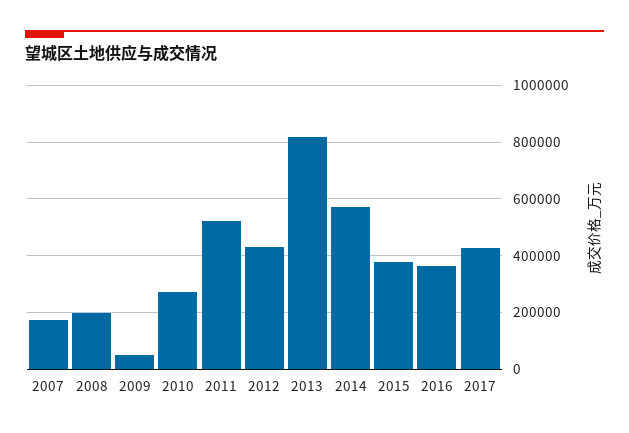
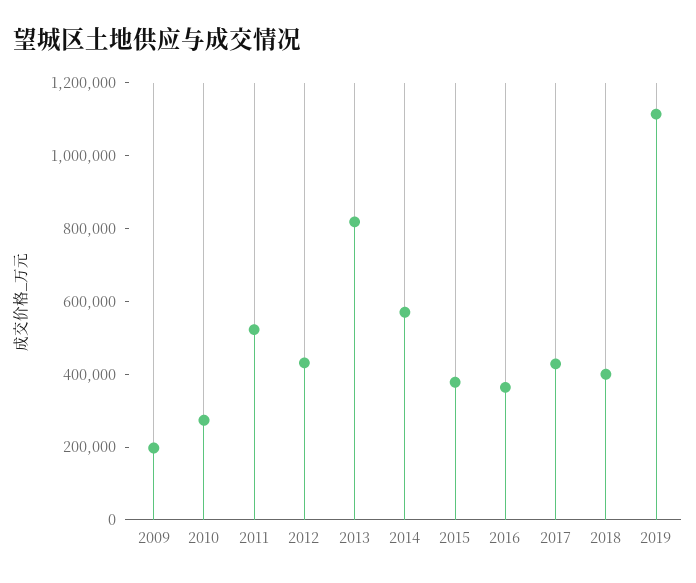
2007: 175000 -> none
2008: 200000 -> none
2009: 50000 -> 200000
2018: none -> 400000
2019: none -> 1100000

